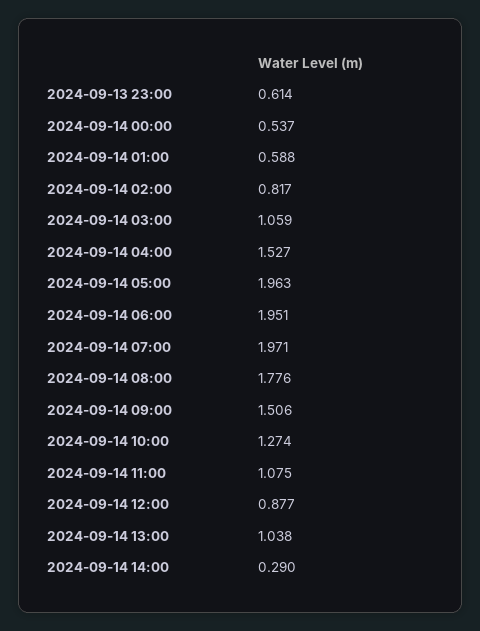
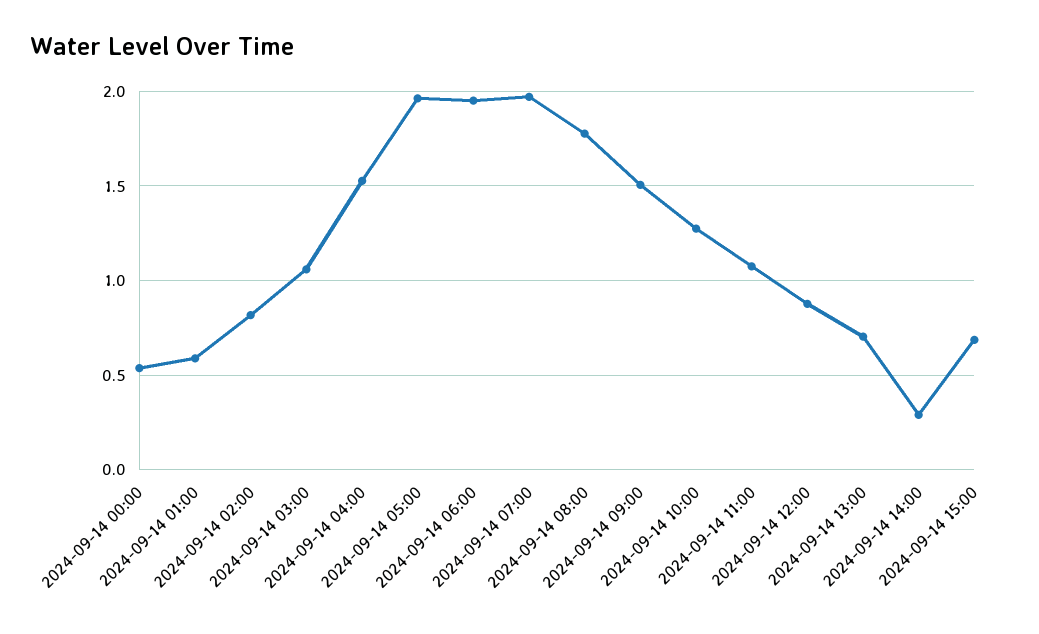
2024-09-13 23:00: 0.614 -> none
2024-09-14 13:00: 1.038 -> 0.7
2024-09-14 15:00: none -> 0.7

